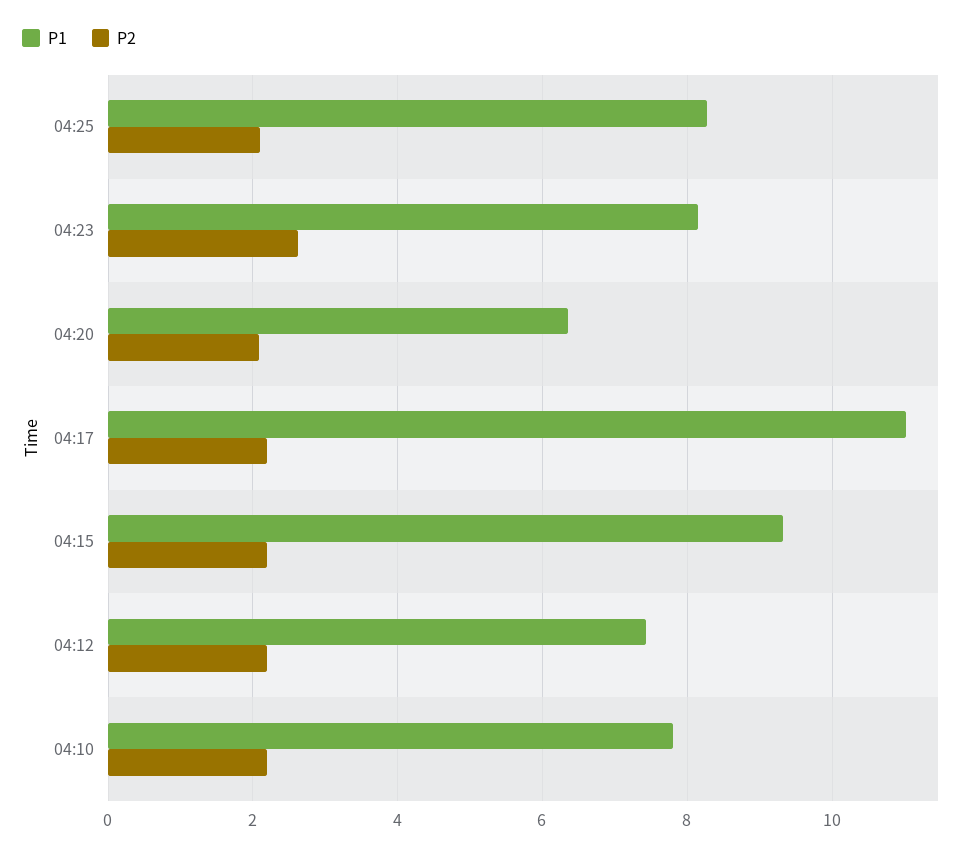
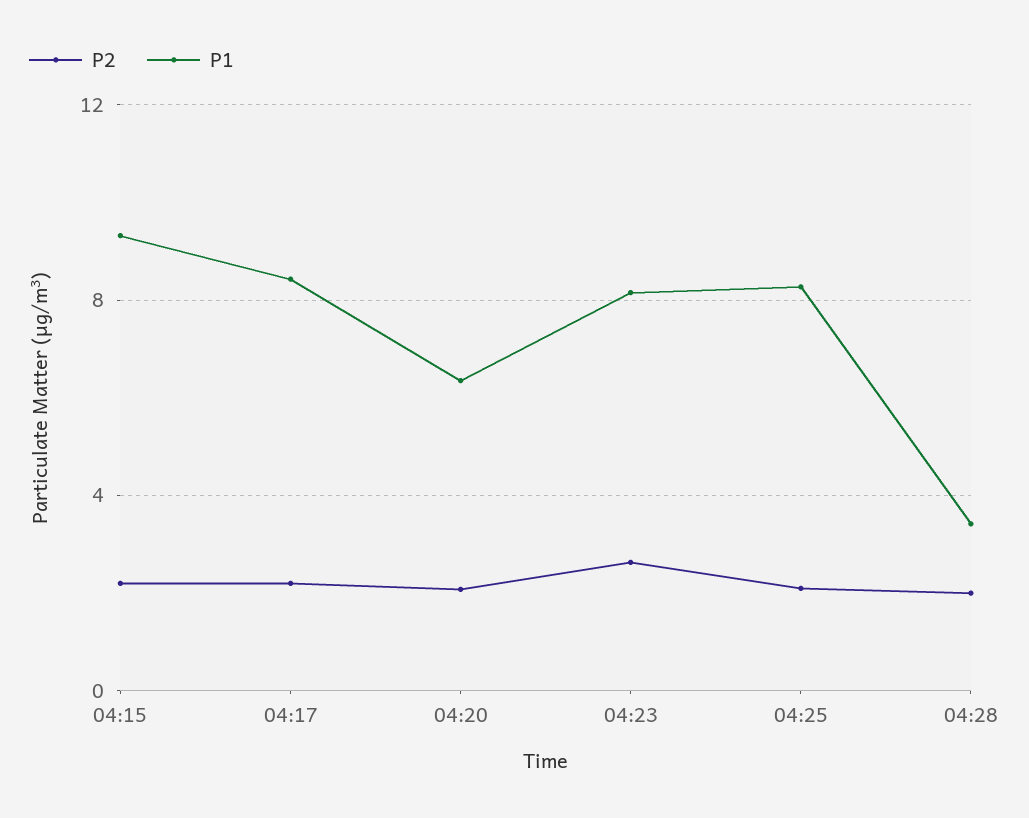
P1, 04:17: 11 -> 8.5
P1, 04:12: 7.4 -> none
P2, 04:12: 2.2 -> none
P1, 04:10: 7.8 -> none
P2, 04:10: 2.2 -> none
P2, 04:28: none -> 2
P1, 04:28: none -> 3.5

